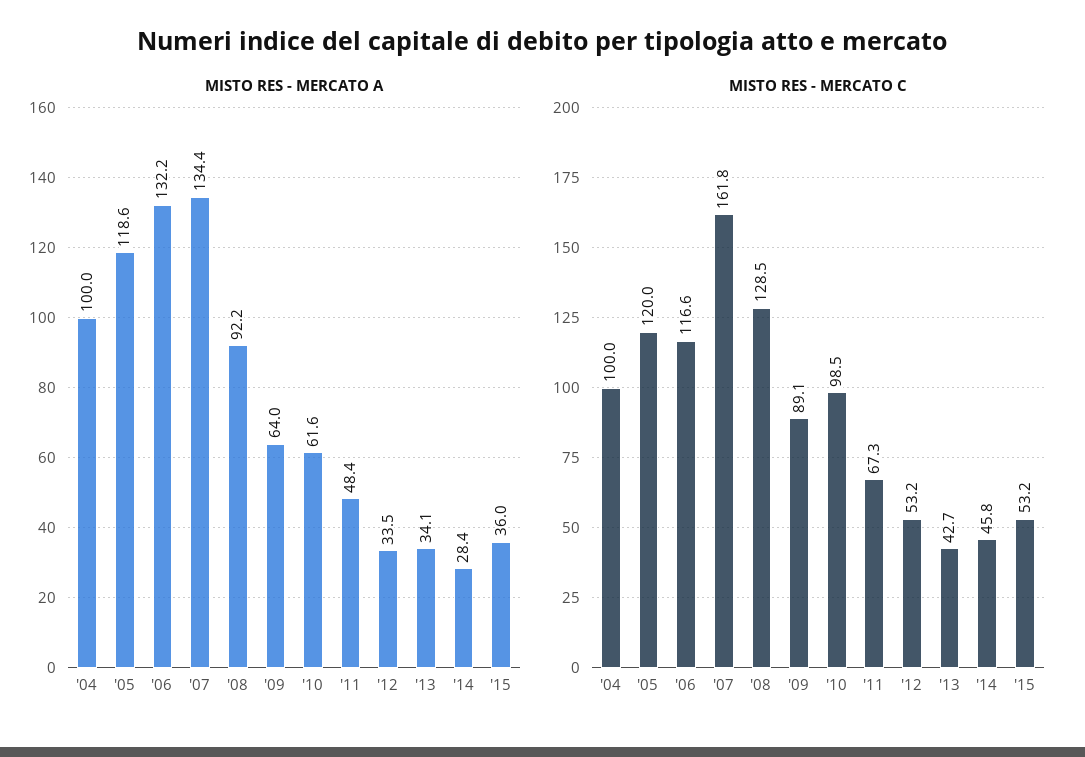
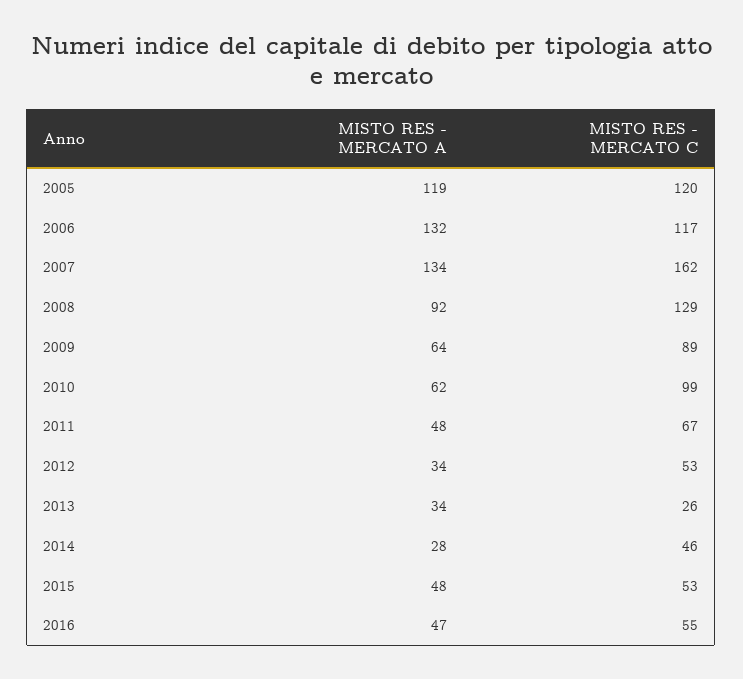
MISTO RES - MERCATO A, '04: 100 -> none
MISTO RES - MERCATO A, '15: 36 -> 48
MISTO RES - MERCATO C, '04: 100 -> none
MISTO RES - MERCATO C, '13: 42.7 -> 26
MISTO RES - MERCATO A, 2016: none -> 47
MISTO RES - MERCATO C, 2016: none -> 55

